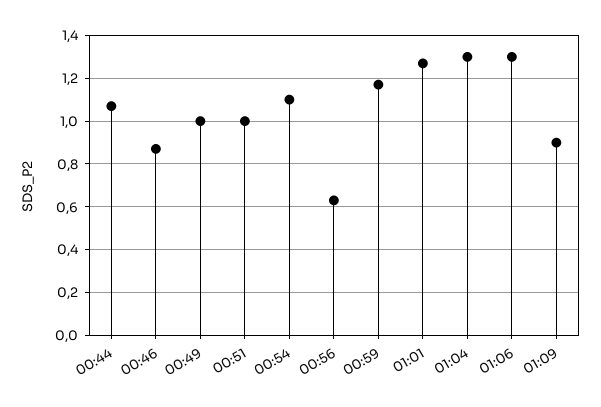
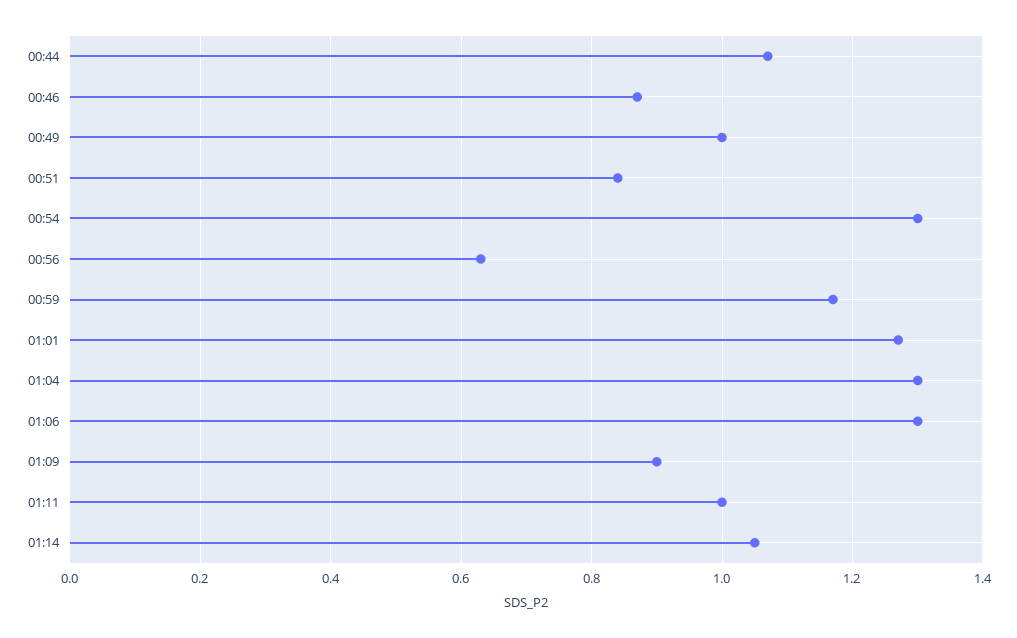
00:51: 1 -> 0.85
00:54: 1.1 -> 1.3
01:11: none -> 1
01:14: none -> 1.05

